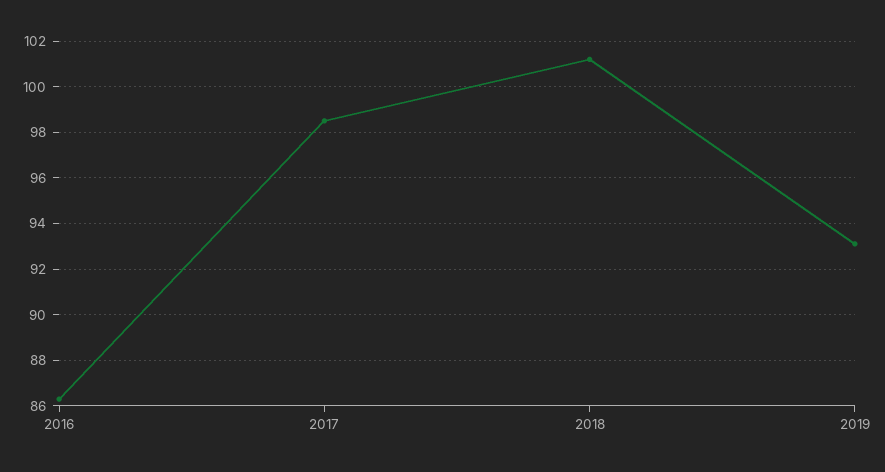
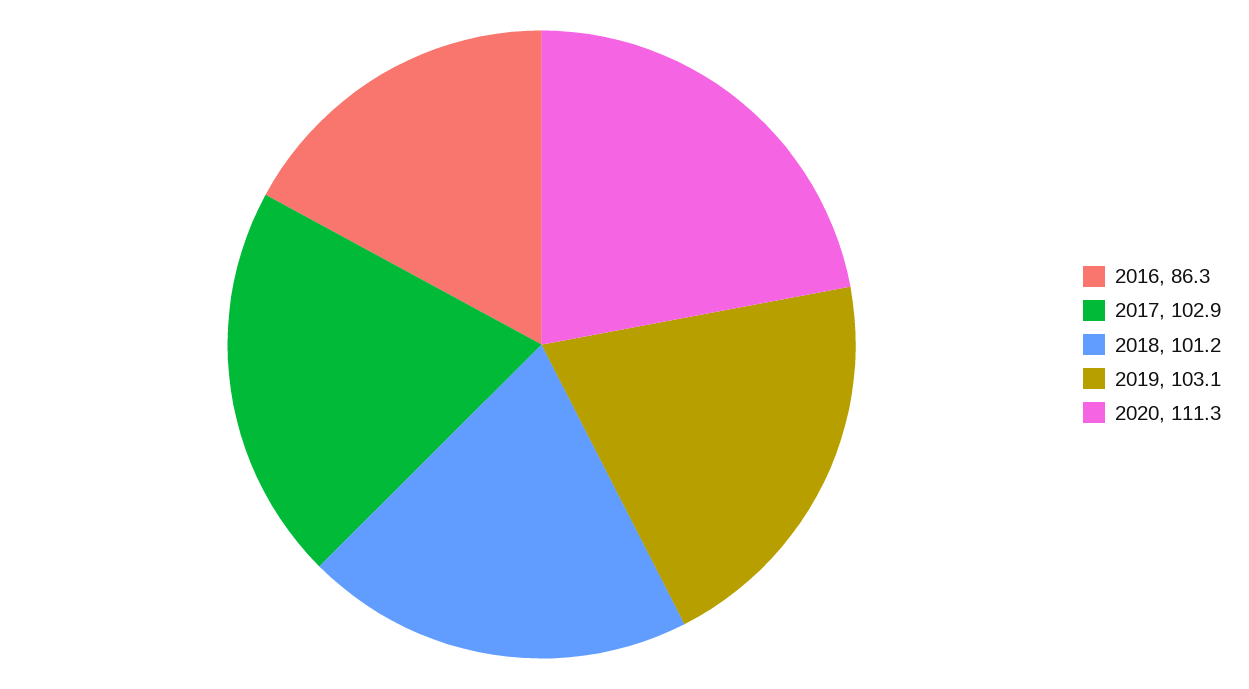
2017: 98.5 -> 102.9
2019: 93 -> 103.1
2020: none -> 111.3

